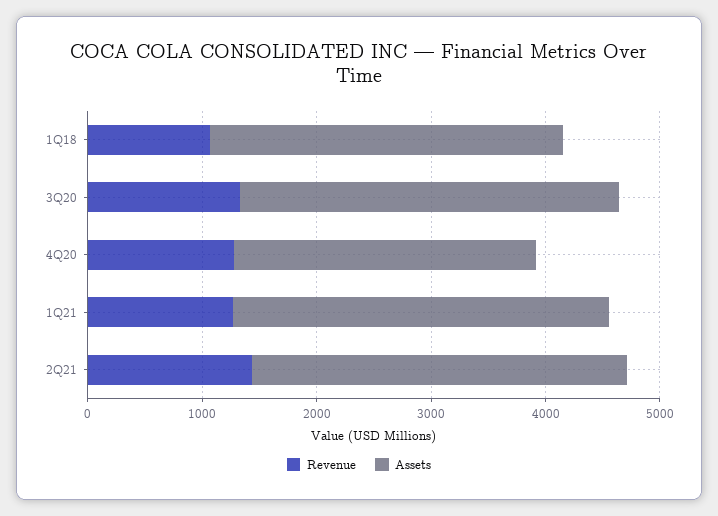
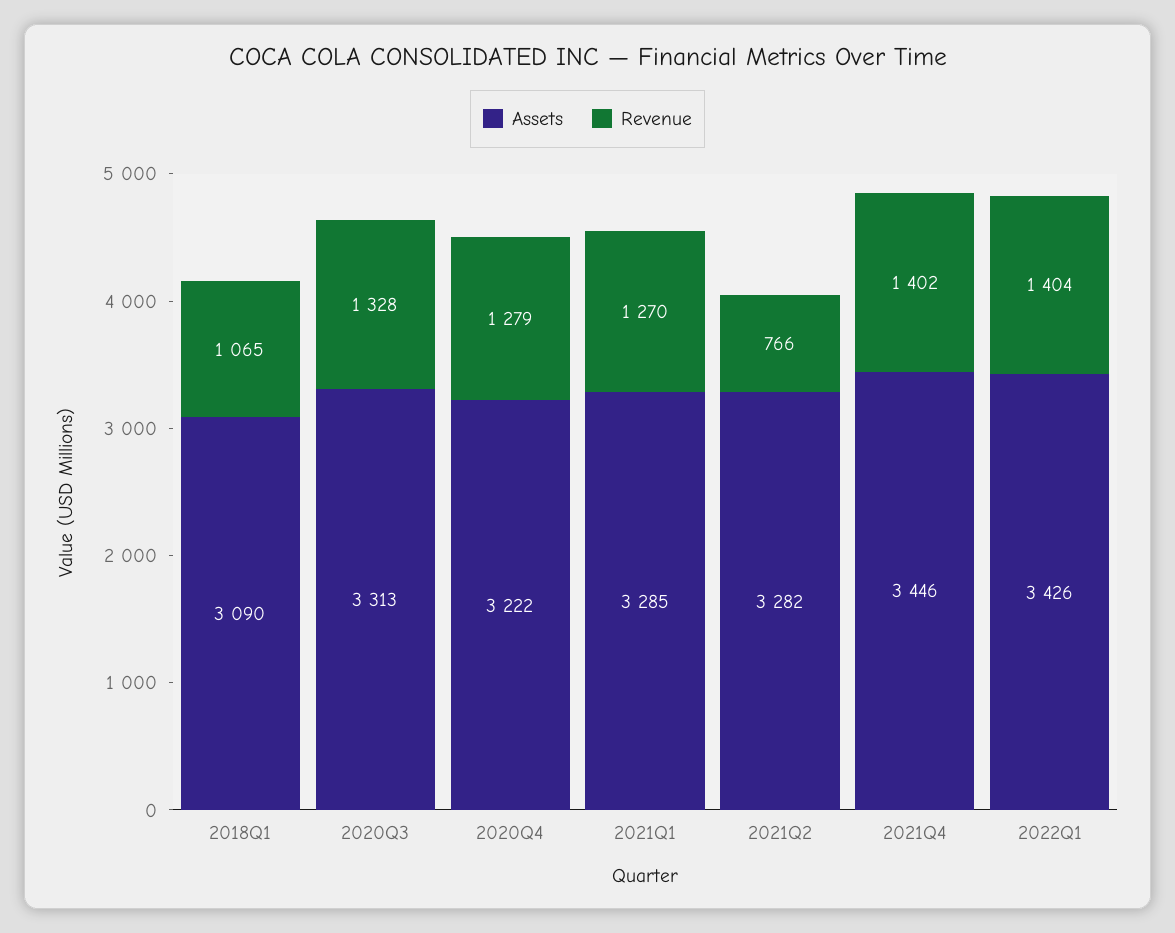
Assets, 4Q20: 2600 -> 3222
Revenue, 2Q21: 1400 -> 766
Assets, 2021Q4: none -> 3446
Revenue, 2021Q4: none -> 1402
Assets, 2022Q1: none -> 3426
Revenue, 2022Q1: none -> 1404

